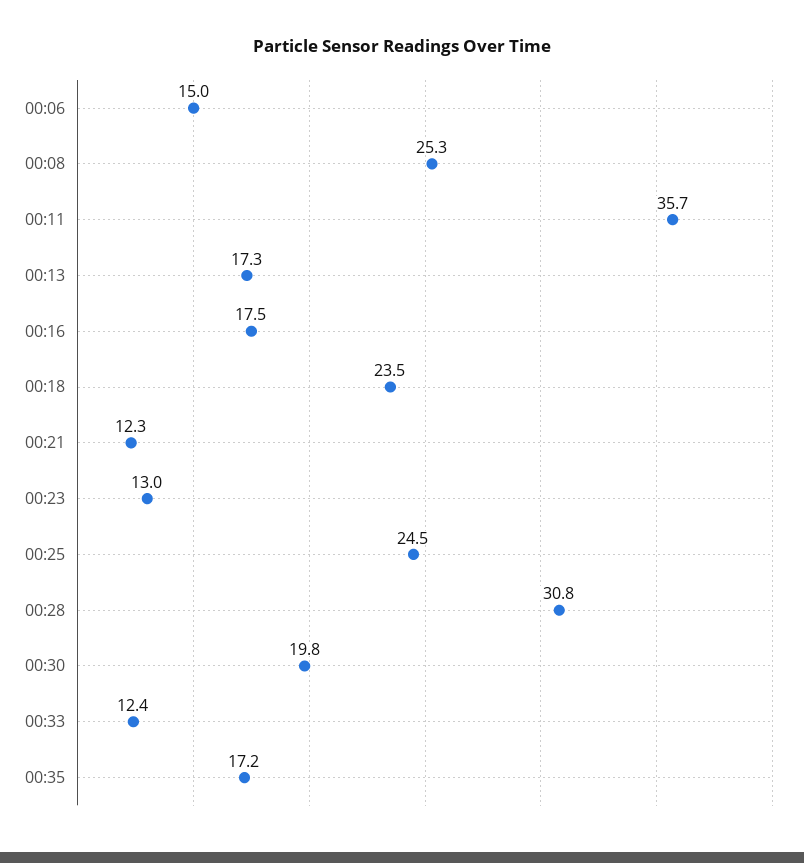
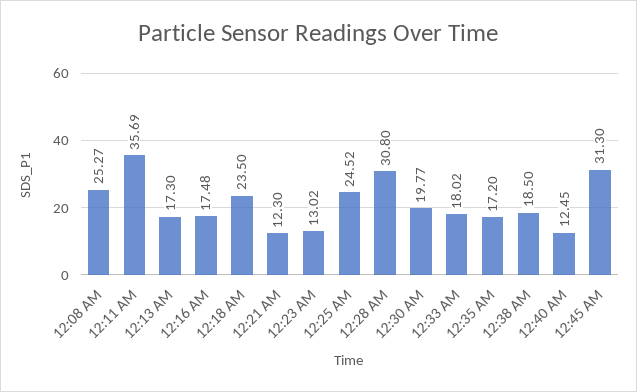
00:06: 15 -> none
00:33: 12.4 -> 18.02
12:38 AM: none -> 18.5
12:40 AM: none -> 12.45
12:45 AM: none -> 31.3

